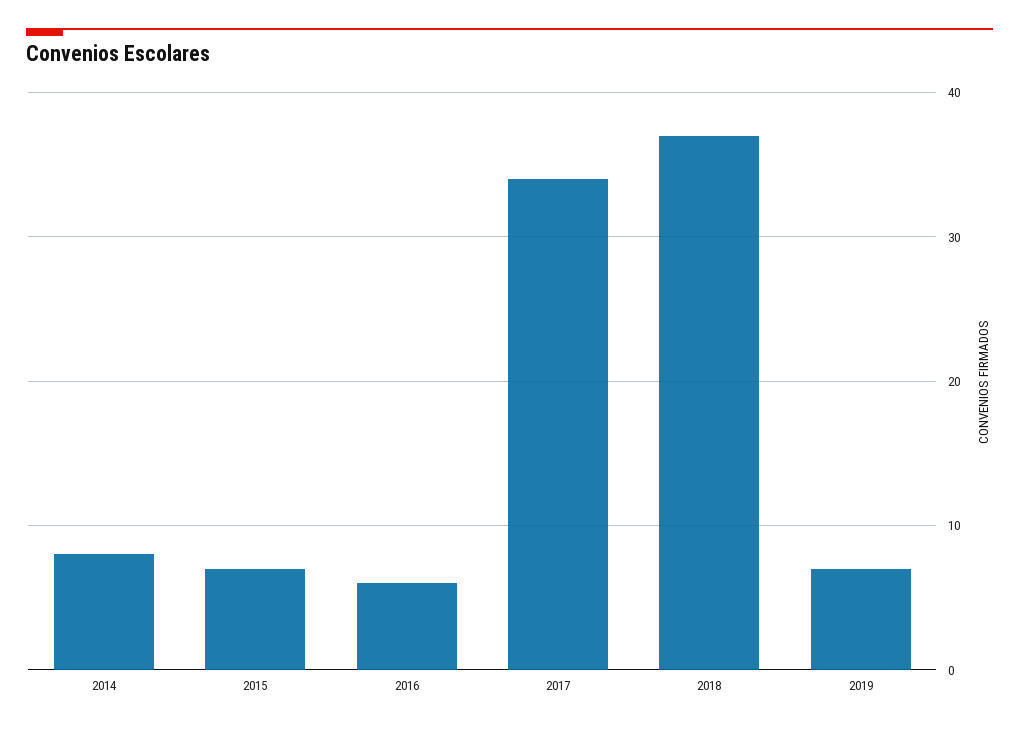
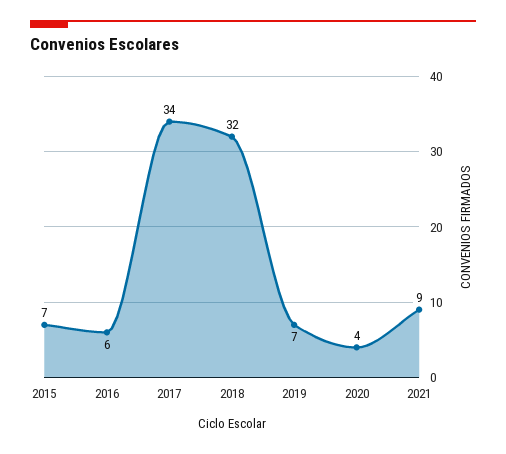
2014: 8 -> none
2018: 37 -> 32
2020: none -> 4
2021: none -> 9

